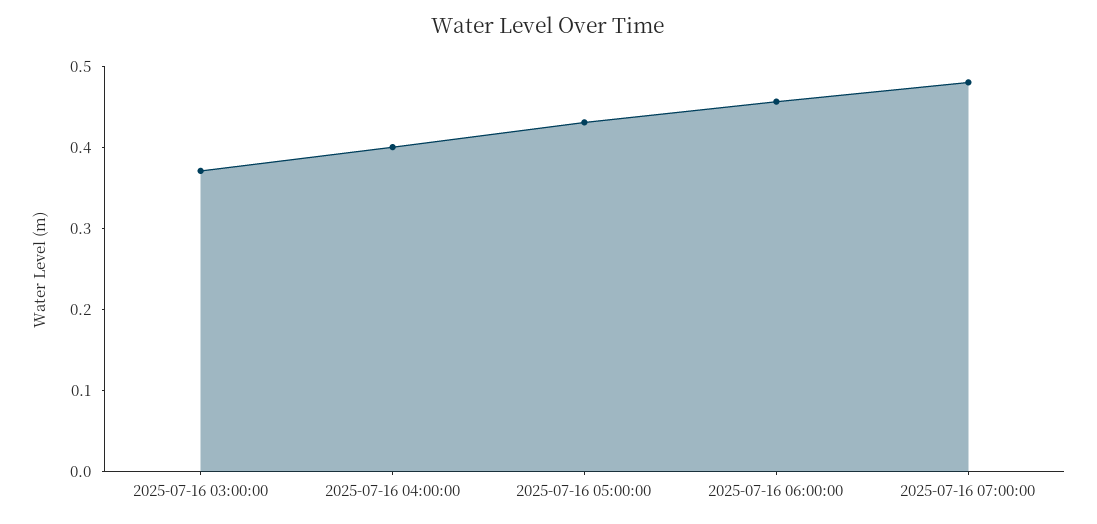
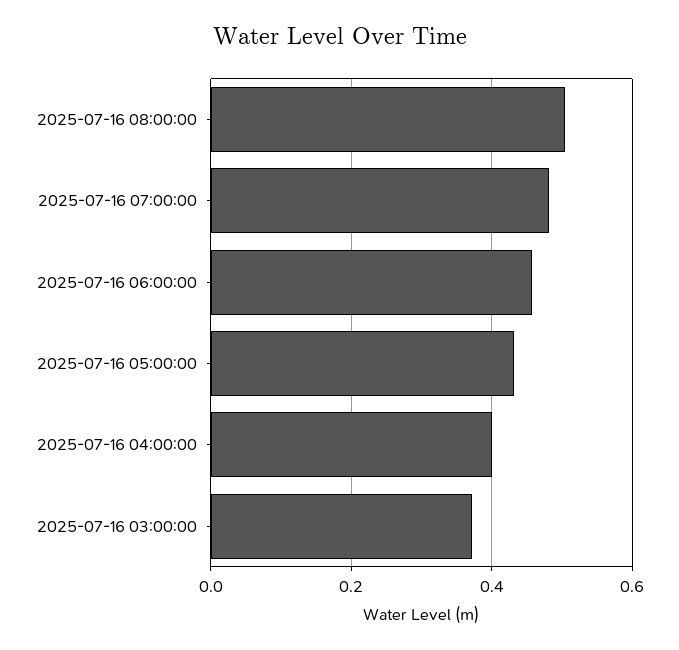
2025-07-16 08:00:00: none -> 0.5

